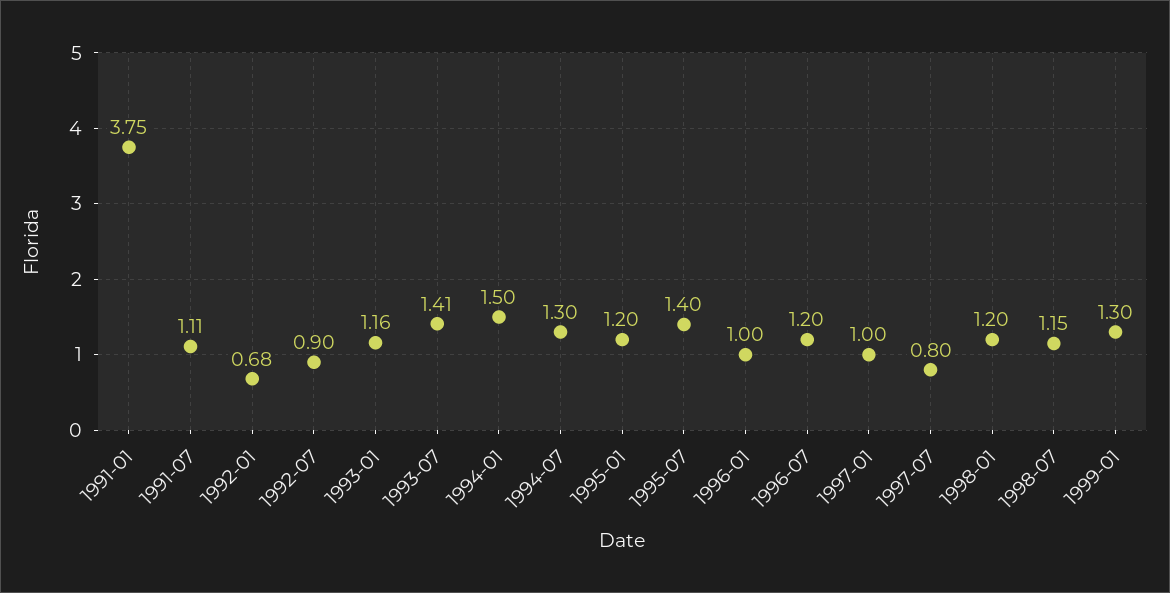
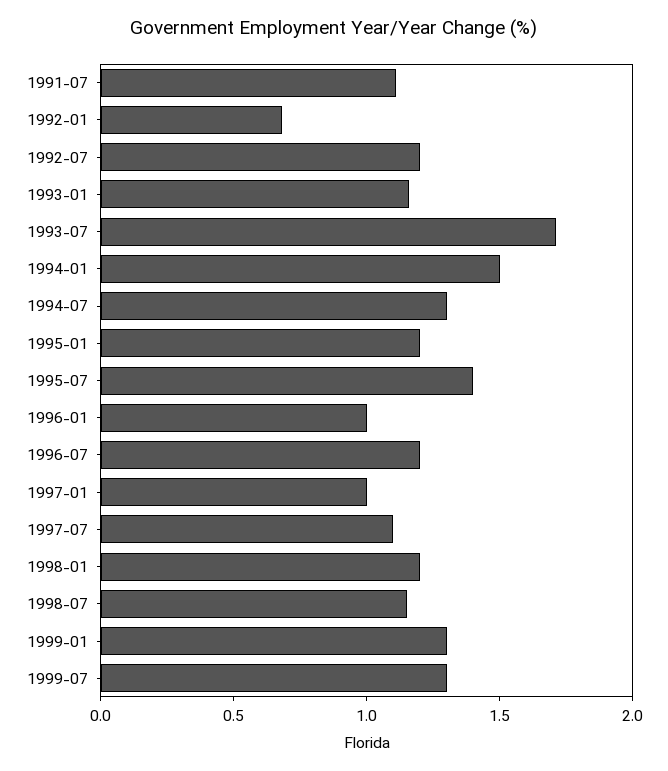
1991-01: 3.75 -> none
1992-07: 0.9 -> 1.2
1993-07: 1.41 -> 1.7
1997-07: 0.8 -> 1.1
1999-07: none -> 1.3

